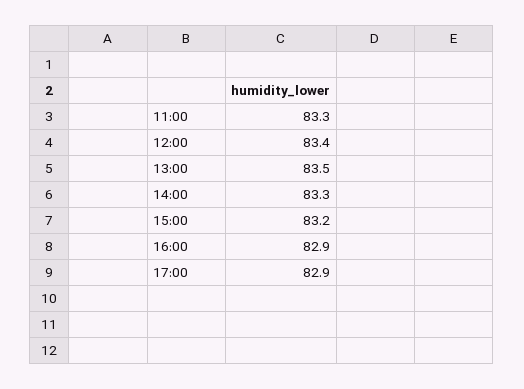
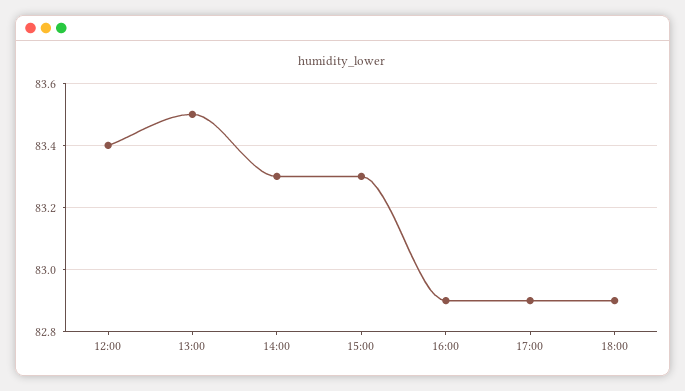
11:00: 83.3 -> none
15:00: 83.2 -> 83.3
18:00: none -> 82.9

